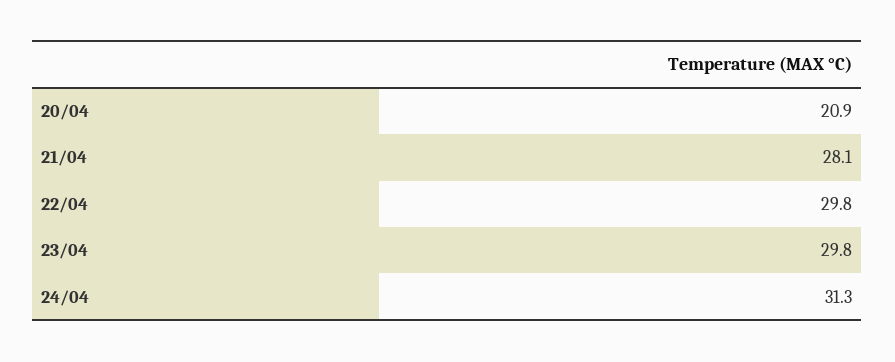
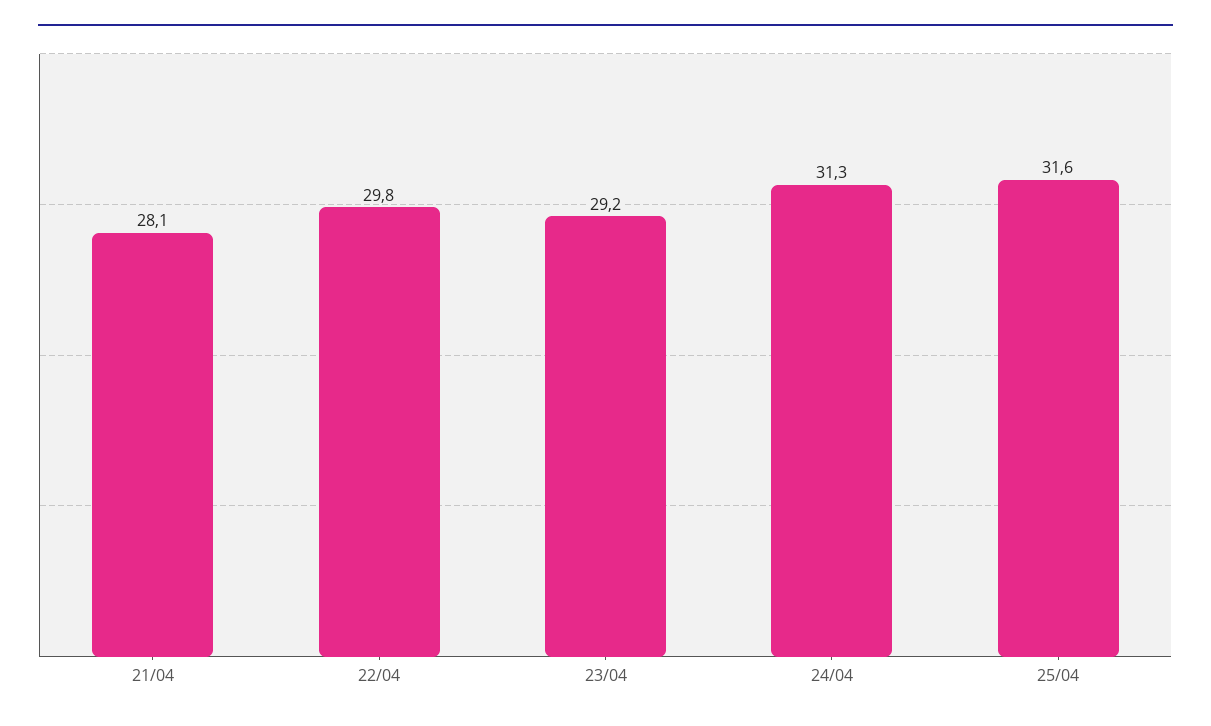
20/04: 20.9 -> none
23/04: 29.8 -> 29.2
25/04: none -> 31.6

